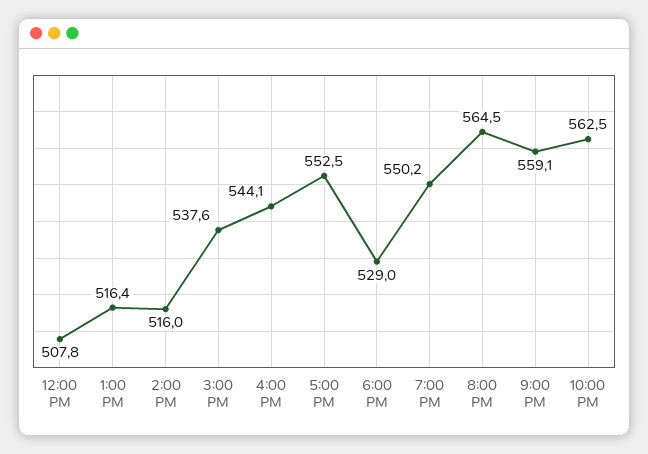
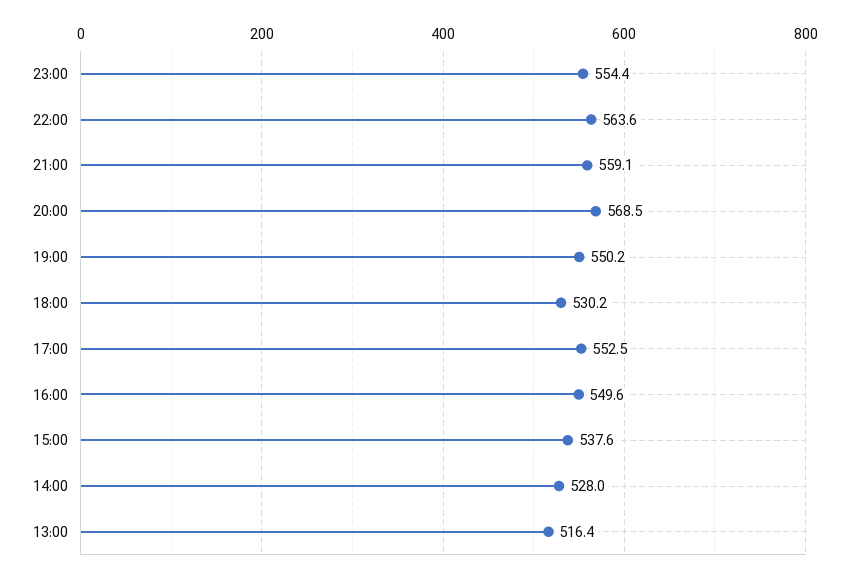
12:00 PM: 507.8 -> none
2:00 PM: 516 -> 528
4:00 PM: 544.1 -> 549.6
6:00 PM: 529 -> 530.2
8:00 PM: 564.5 -> 568.5
10:00 PM: 562.5 -> 563.6
23:00: none -> 554.4

